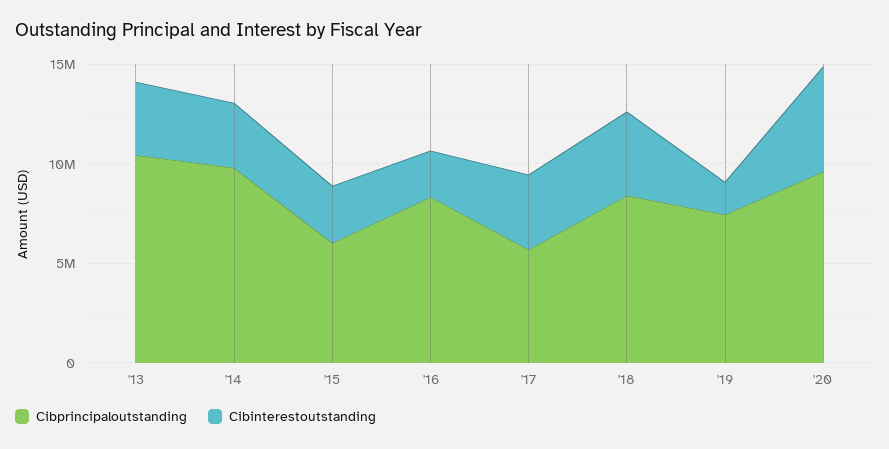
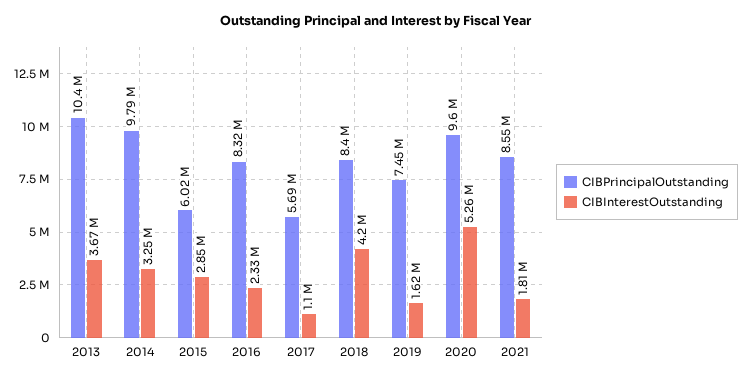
Cibinterestoutstanding, '17: 4000000 -> 1100000
Cibprincipaloutstanding, 2021: none -> 8550000
Cibinterestoutstanding, 2021: none -> 1810000

